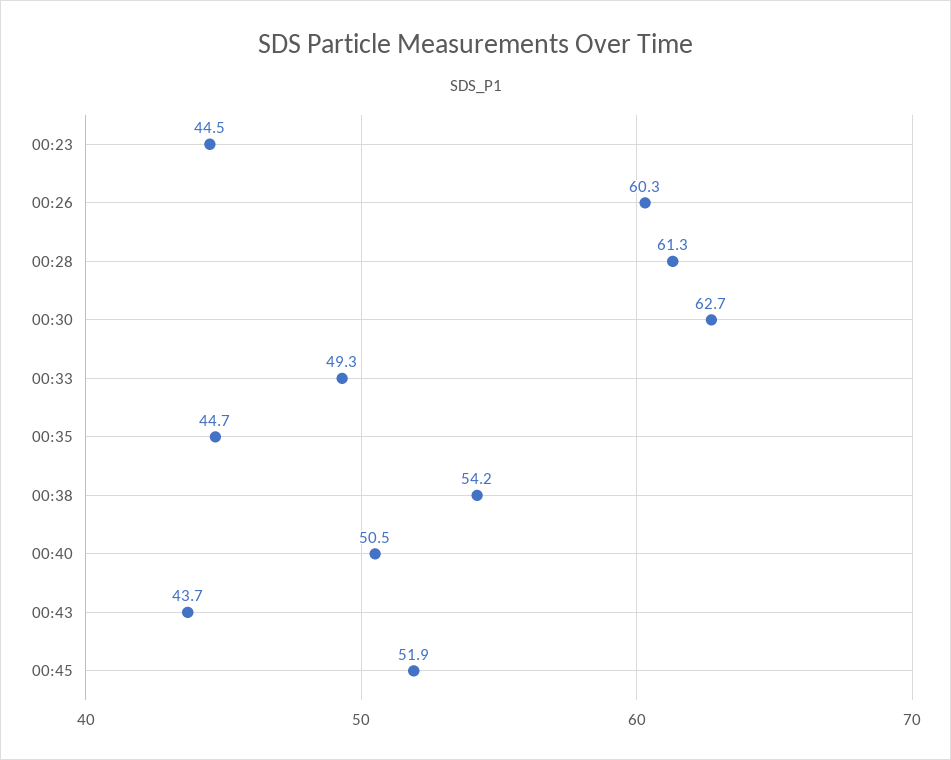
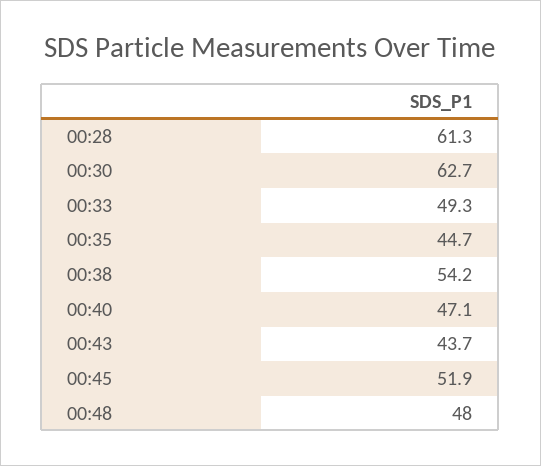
00:23: 44.5 -> none
00:26: 60.3 -> none
00:40: 50.5 -> 47.1
00:48: none -> 48

